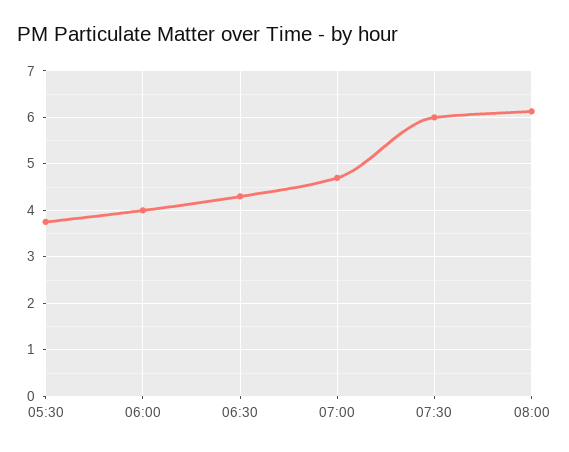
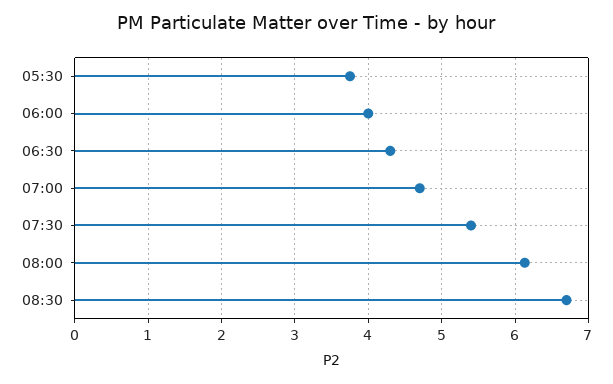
07:30: 6 -> 5.4
08:30: none -> 6.7

